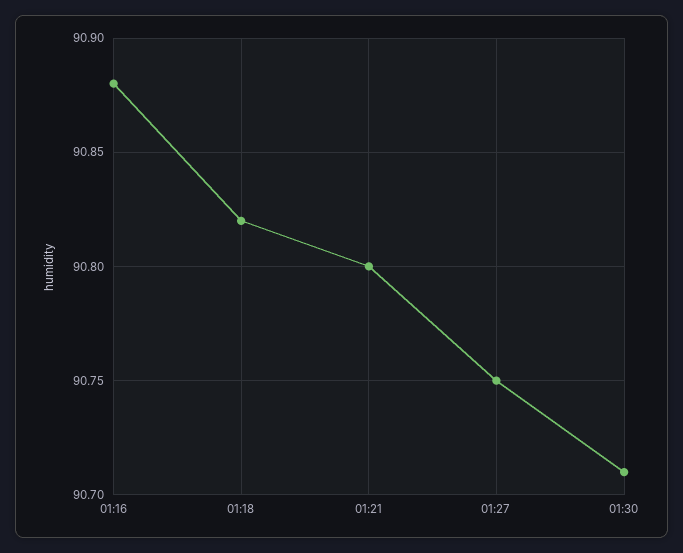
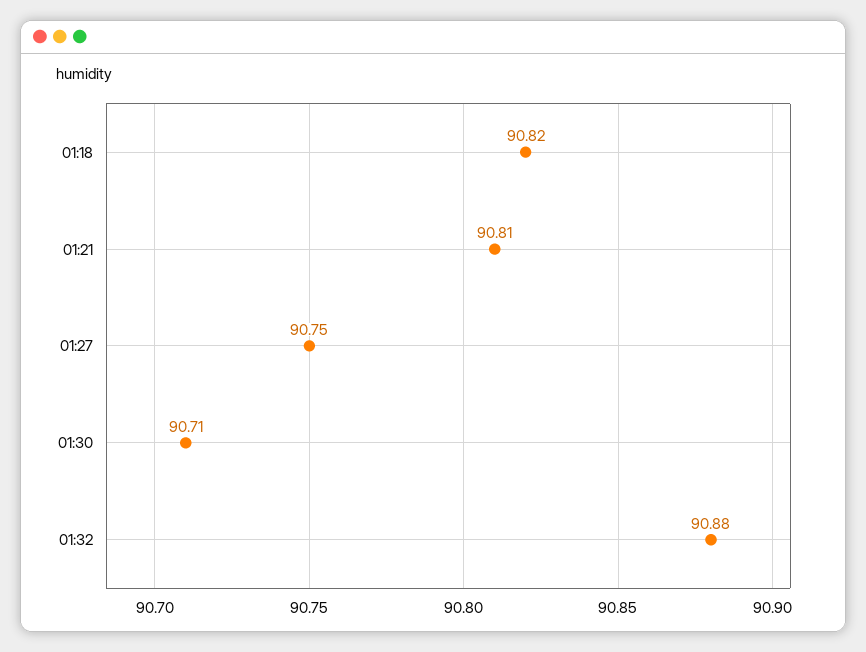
01:16: 90.88 -> none
01:21: 90.8 -> 90.81
01:32: none -> 90.88

